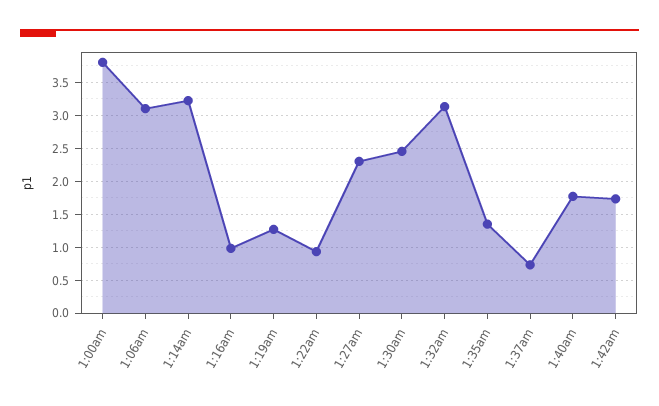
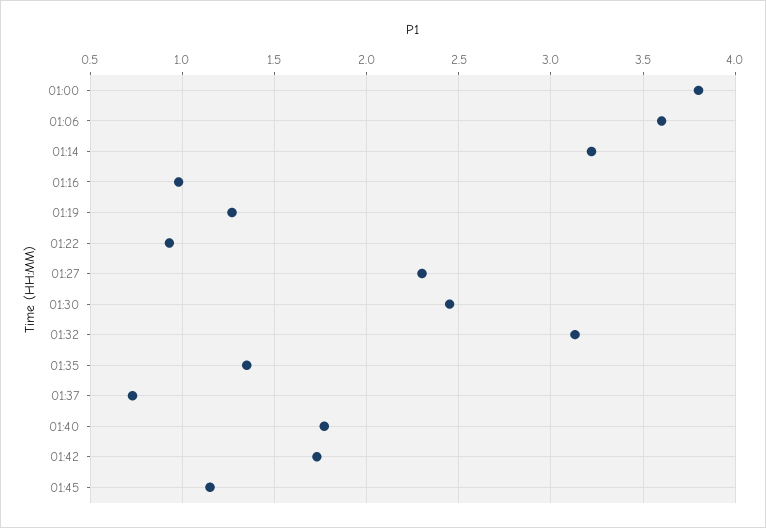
1:06am: 3.1 -> 3.6
01:45: none -> 1.15

